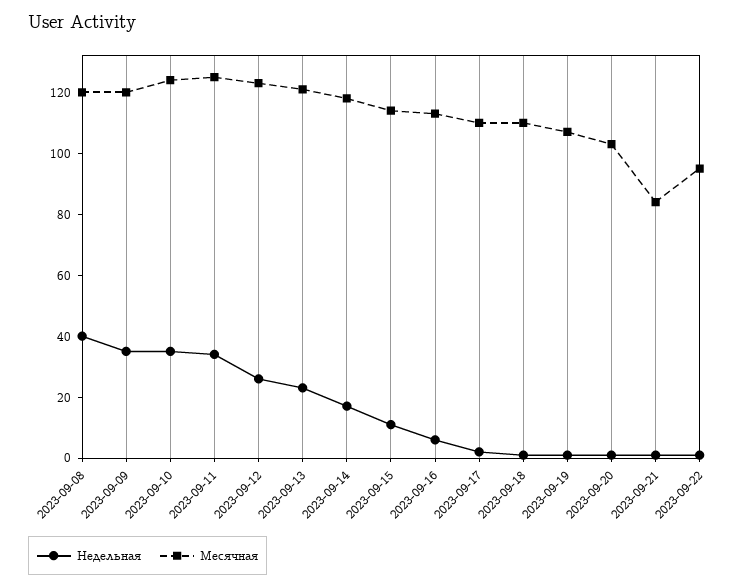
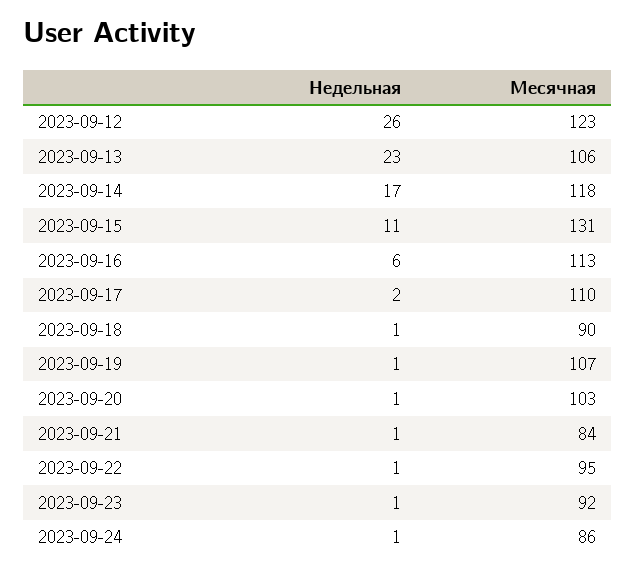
Недельная, 2023-09-08: 40 -> none
Месячная, 2023-09-08: 120 -> none
Недельная, 2023-09-09: 35 -> none
Месячная, 2023-09-09: 120 -> none
Недельная, 2023-09-10: 35 -> none
Месячная, 2023-09-10: 125 -> none
Недельная, 2023-09-11: 35 -> none
Месячная, 2023-09-11: 125 -> none
Месячная, 2023-09-13: 120 -> 106
Месячная, 2023-09-15: 115 -> 131
Месячная, 2023-09-18: 110 -> 90
Недельная, 2023-09-23: none -> 1
Месячная, 2023-09-23: none -> 92
Недельная, 2023-09-24: none -> 1
Месячная, 2023-09-24: none -> 86

